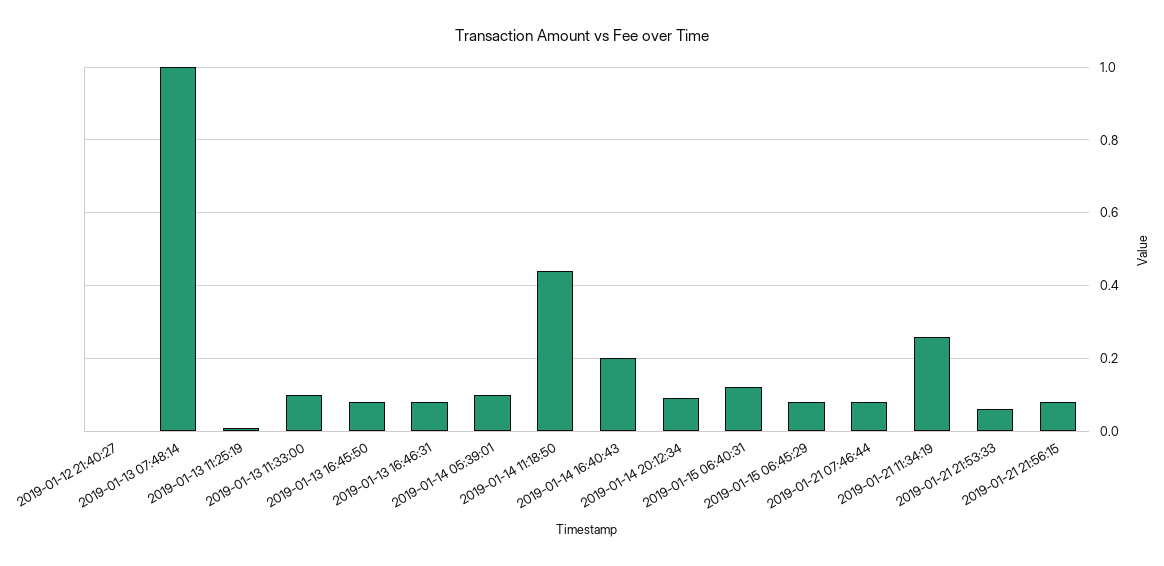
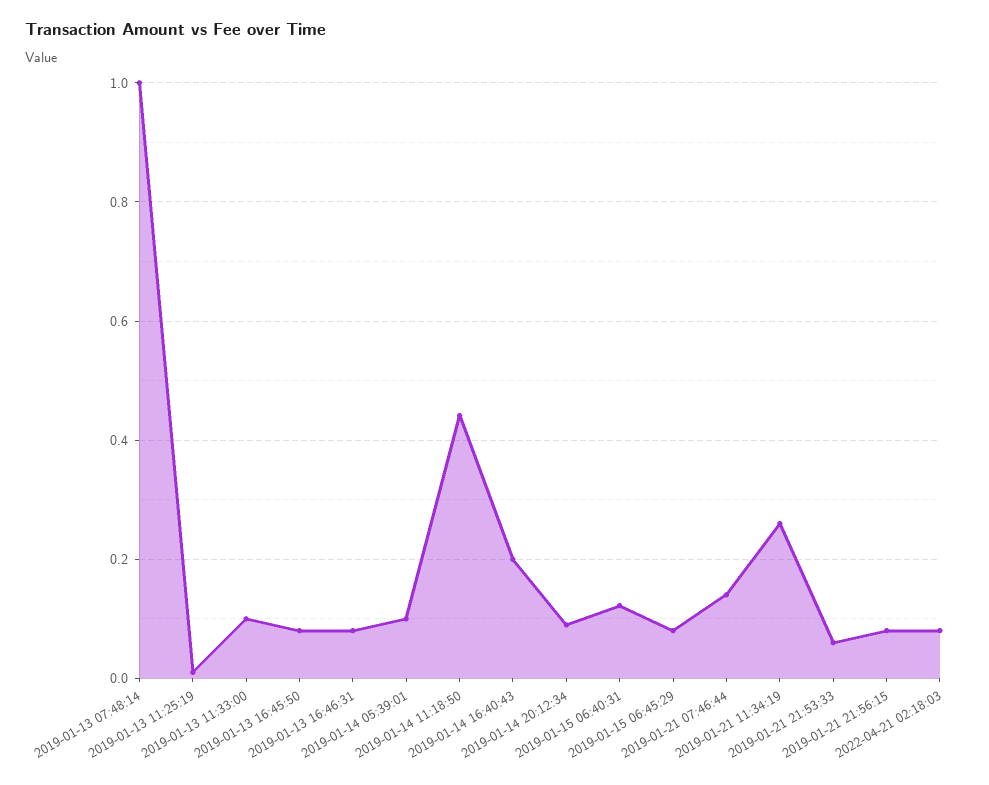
2019-01-12 21:40:27: 0 -> none
2019-01-21 07:46:44: 0.08 -> 0.14
2022-04-21 02:18:03: none -> 0.08

